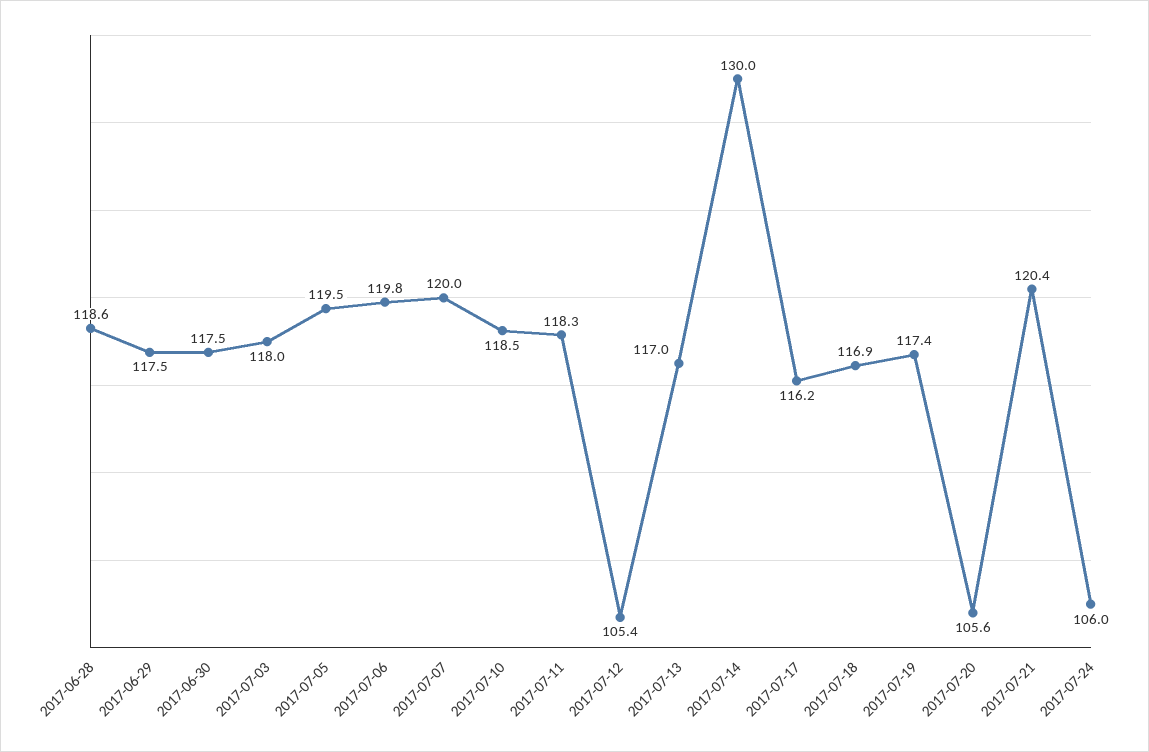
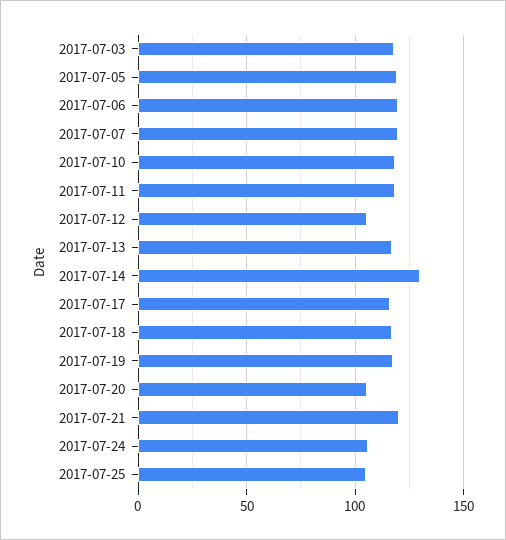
2017-06-28: 118.6 -> none
2017-06-29: 117.5 -> none
2017-06-30: 117.5 -> none
2017-07-25: none -> 105

